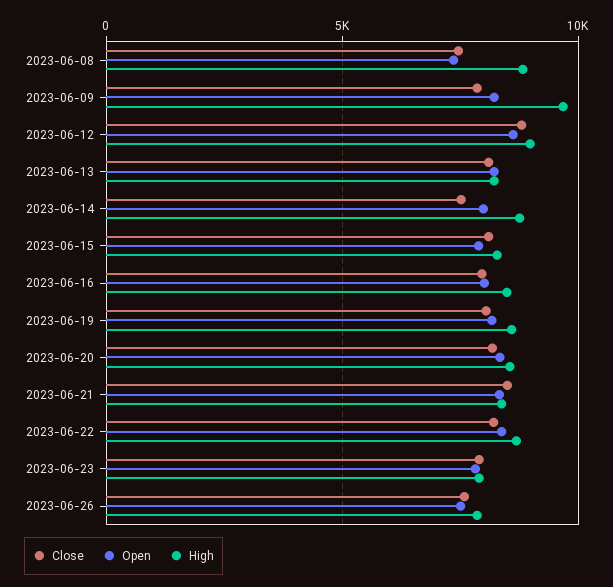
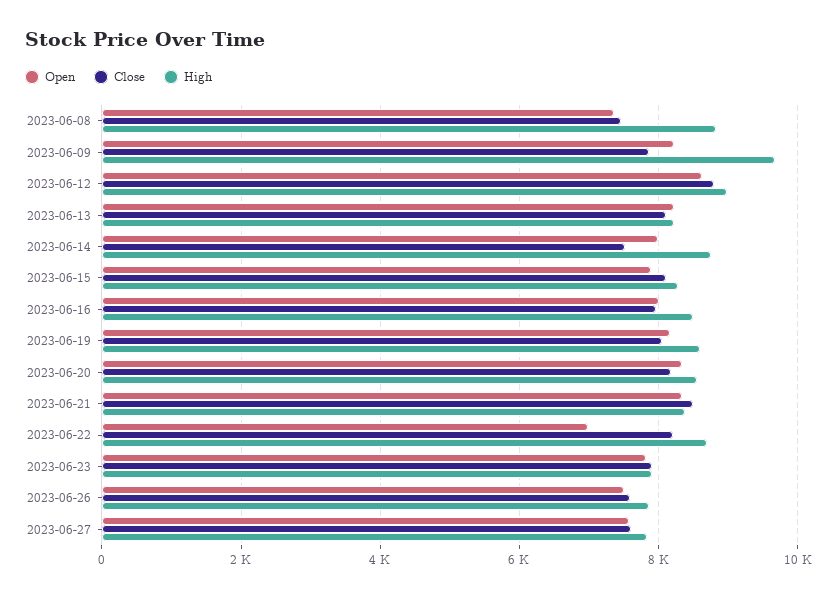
Open, 2023-06-22: 8500 -> 7000
Open, 2023-06-27: none -> 7600
Close, 2023-06-27: none -> 7600
High, 2023-06-27: none -> 7800

